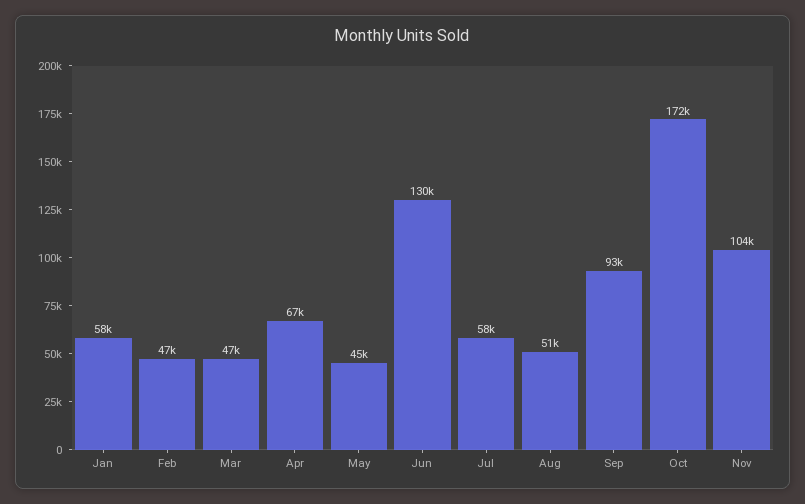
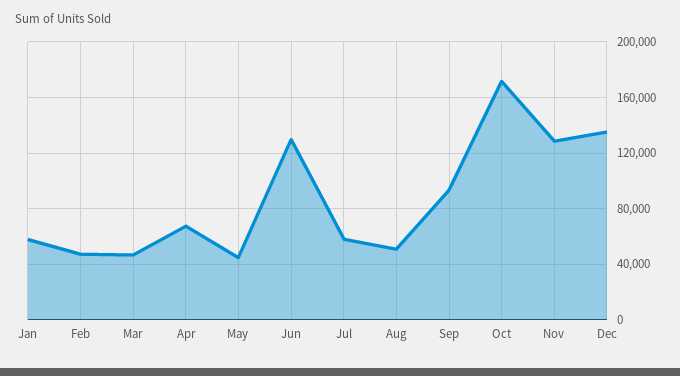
Nov: 104000 -> 130000
Dec: none -> 135000

